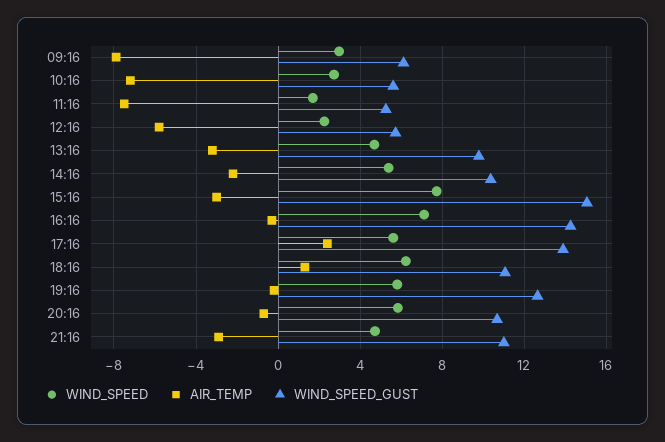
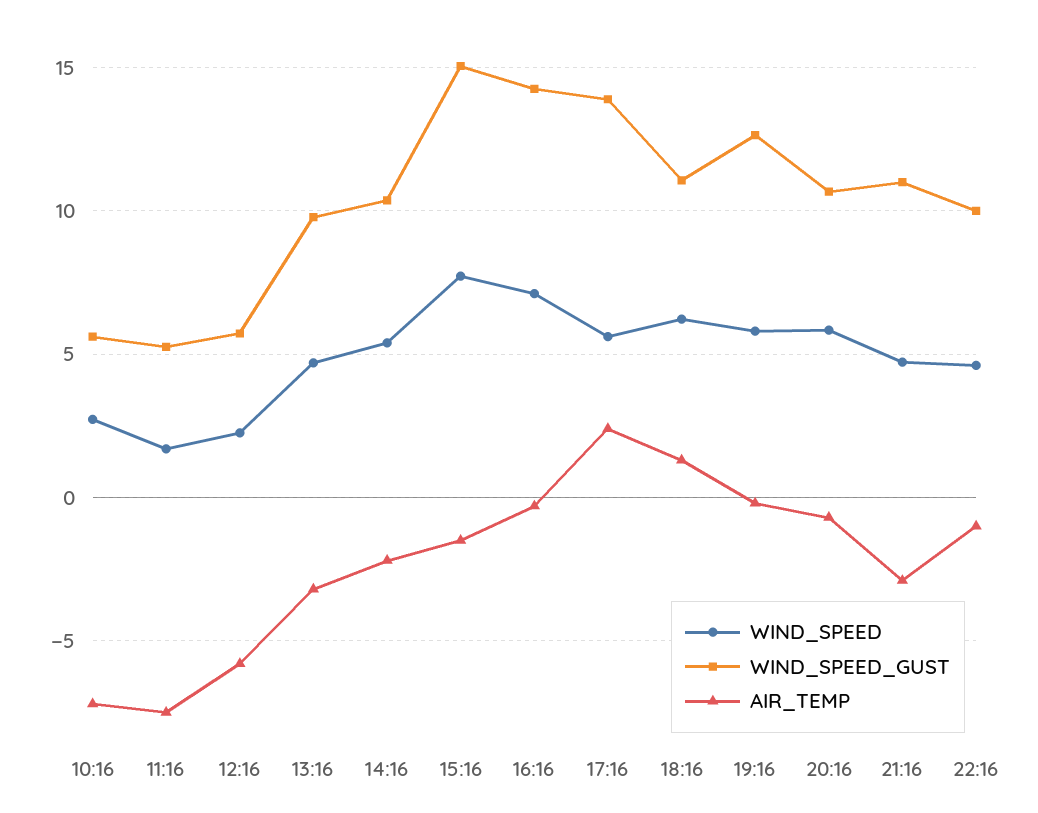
WIND_SPEED, 09:16: 3 -> none
AIR_TEMP, 09:16: -8 -> none
WIND_SPEED_GUST, 09:16: 6 -> none
AIR_TEMP, 15:16: -3 -> -1.5
WIND_SPEED, 22:16: none -> 4.5
WIND_SPEED_GUST, 22:16: none -> 10
AIR_TEMP, 22:16: none -> -1

